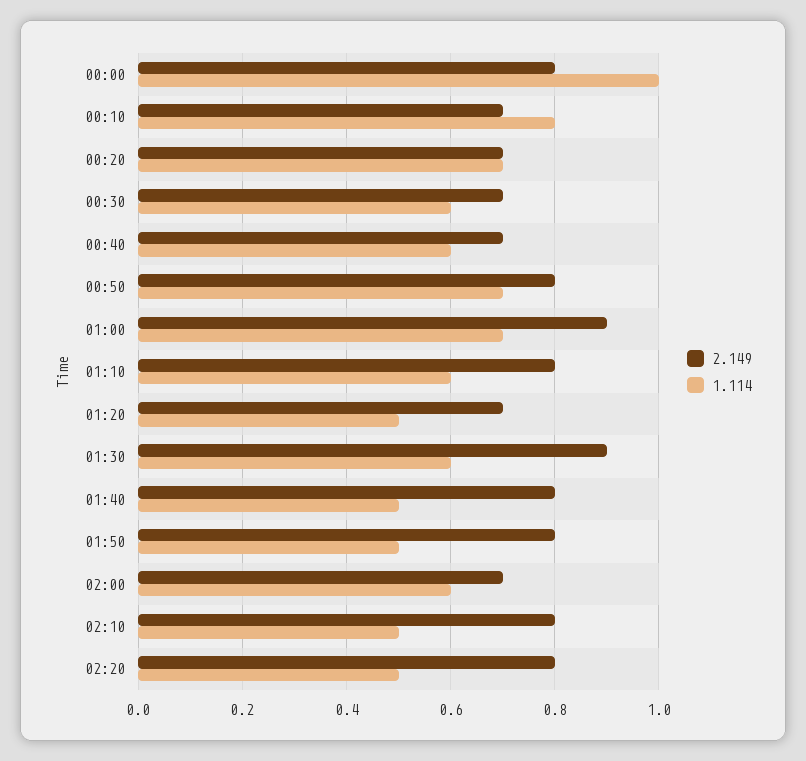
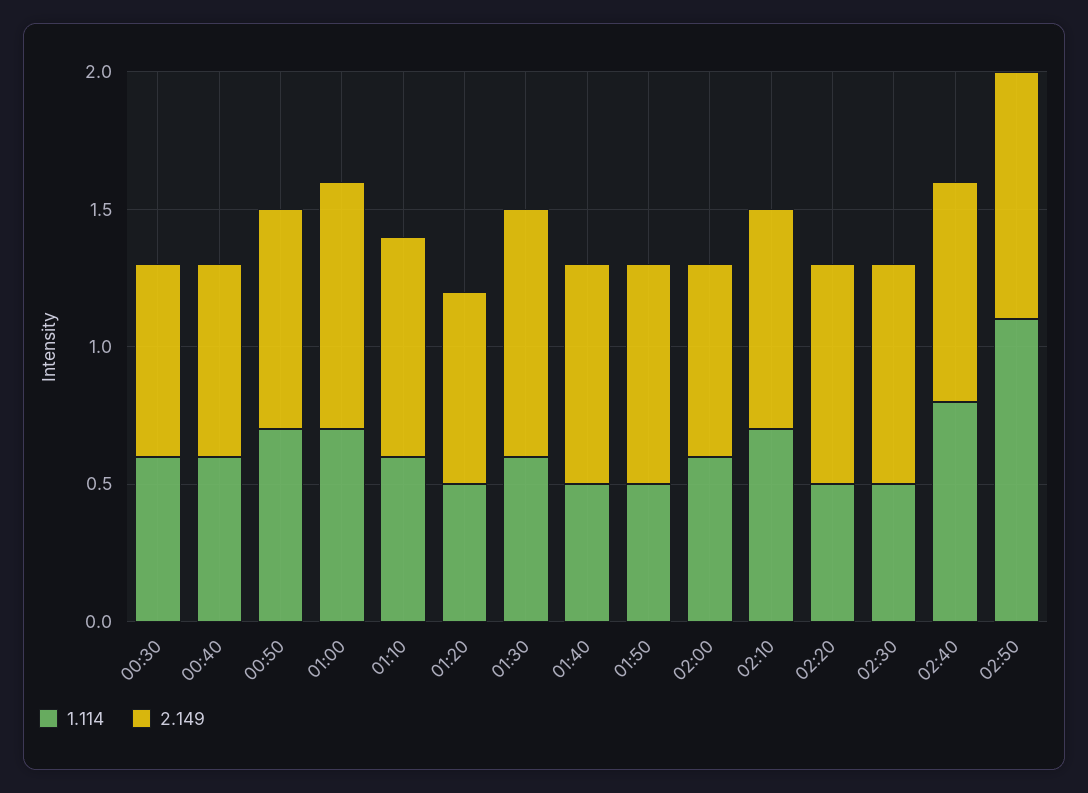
2.149, 00:00: 0.8 -> none
1.114, 00:00: 1 -> none
2.149, 00:10: 0.7 -> none
1.114, 00:10: 0.8 -> none
2.149, 00:20: 0.7 -> none
1.114, 00:20: 0.7 -> none
1.114, 02:10: 0.5 -> 0.7
1.114, 02:30: none -> 0.5
2.149, 02:30: none -> 0.8
1.114, 02:40: none -> 0.8
2.149, 02:40: none -> 0.8
1.114, 02:50: none -> 1.1
2.149, 02:50: none -> 0.9

